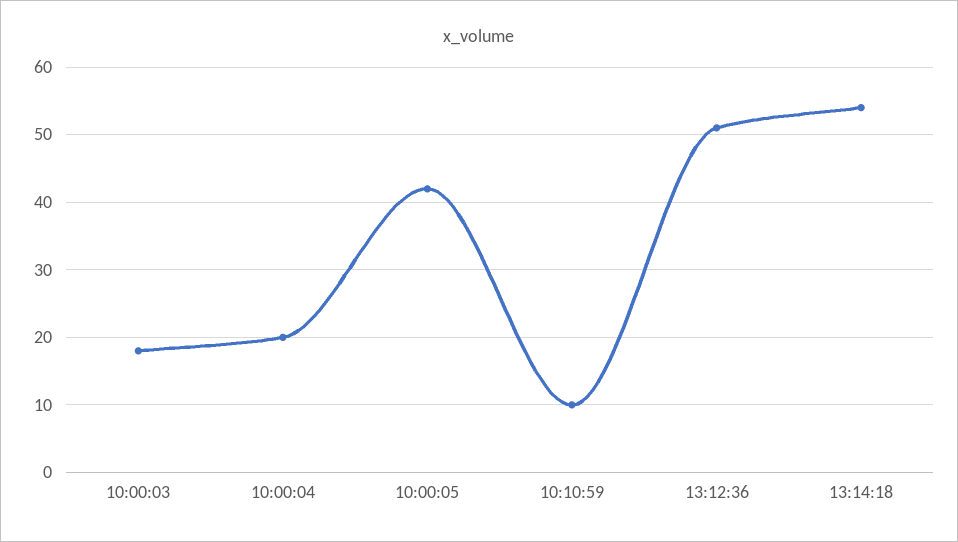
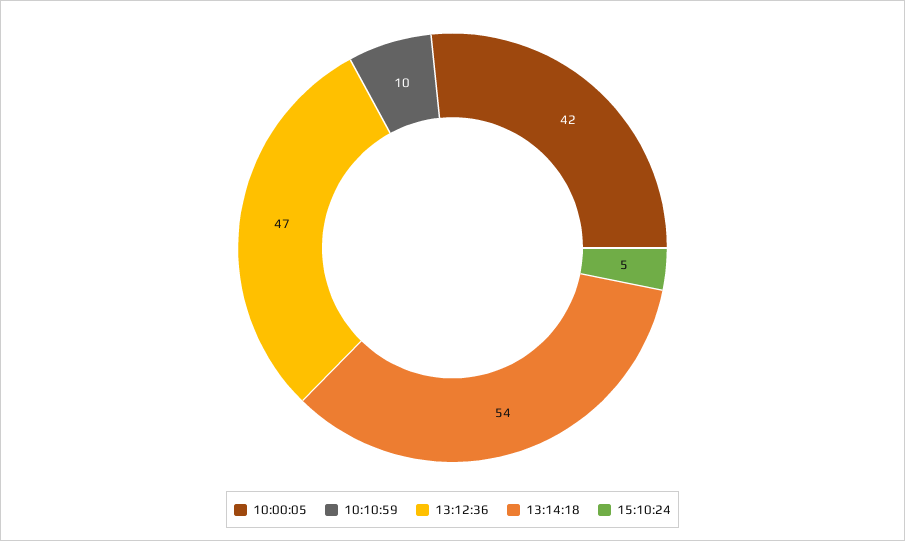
10:00:03: 18 -> none
10:00:04: 20 -> none
13:12:36: 51 -> 47
15:10:24: none -> 5

